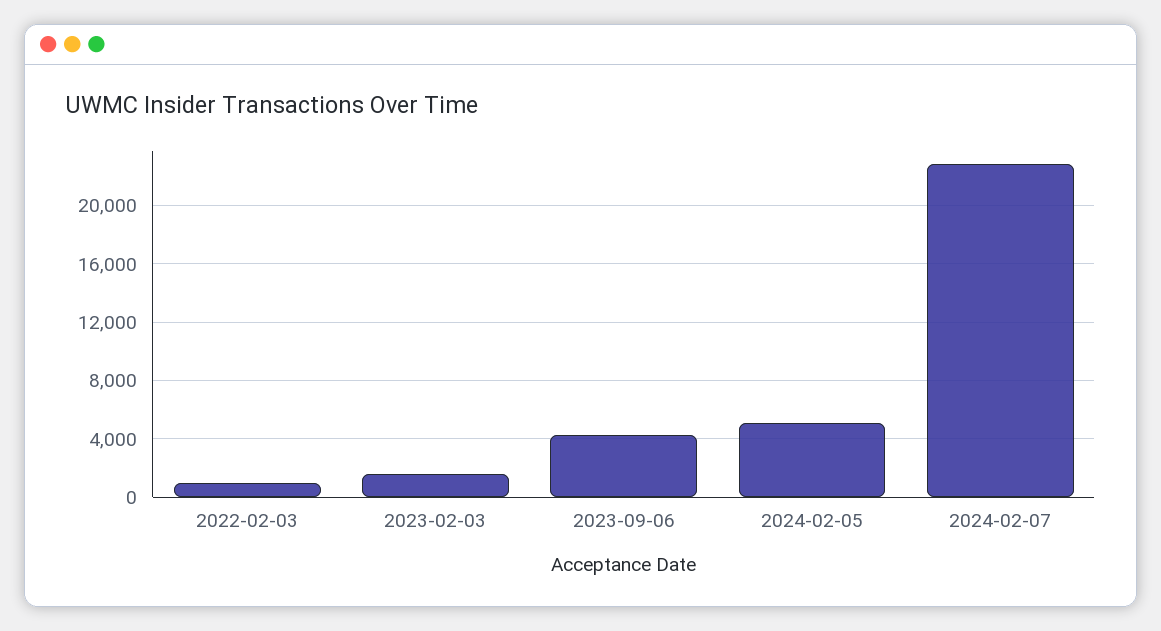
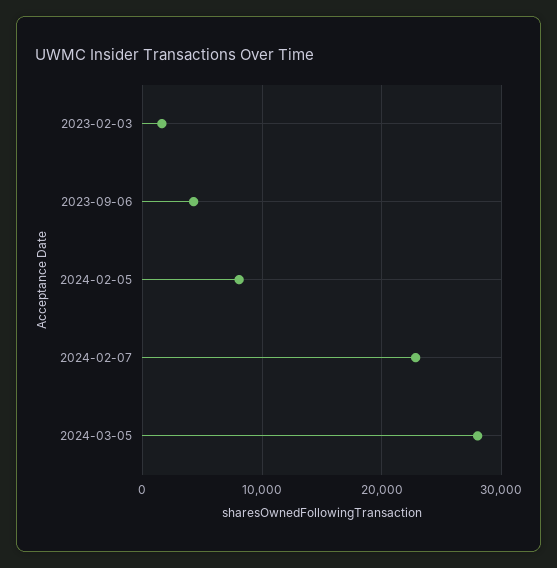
2022-02-03: 1000 -> none
2024-02-05: 5000 -> 8000
2024-03-05: none -> 28000

